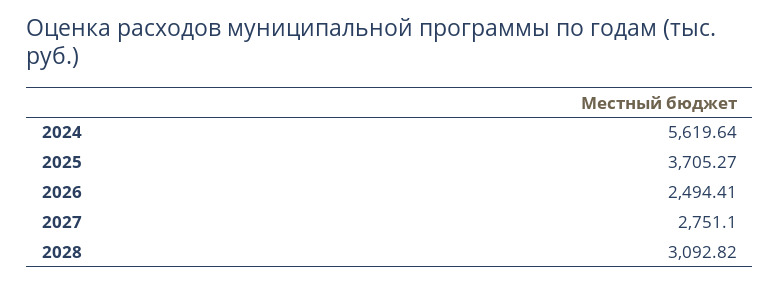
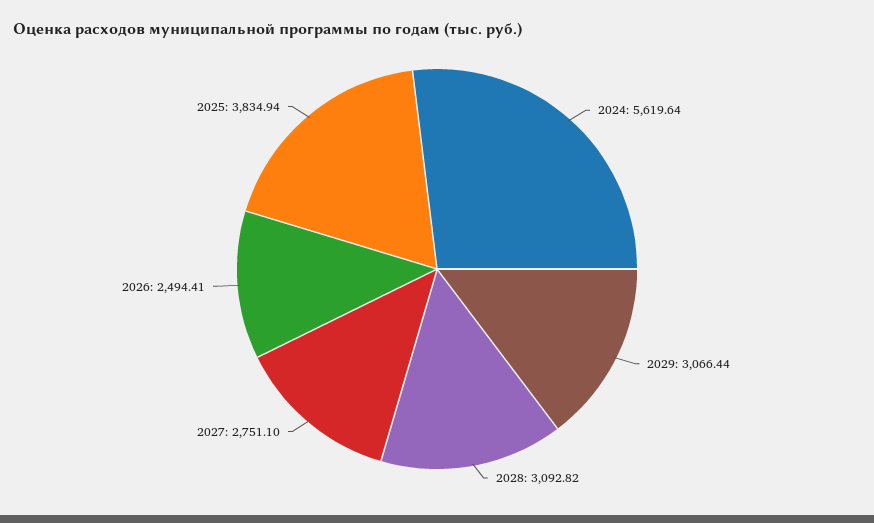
2025: 3705.27 -> 3834.94
2029: none -> 3066.44

